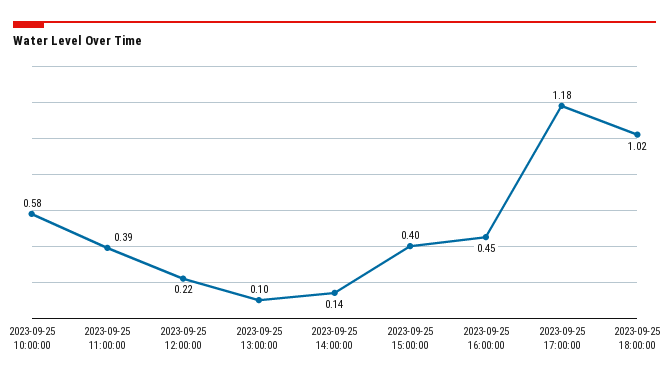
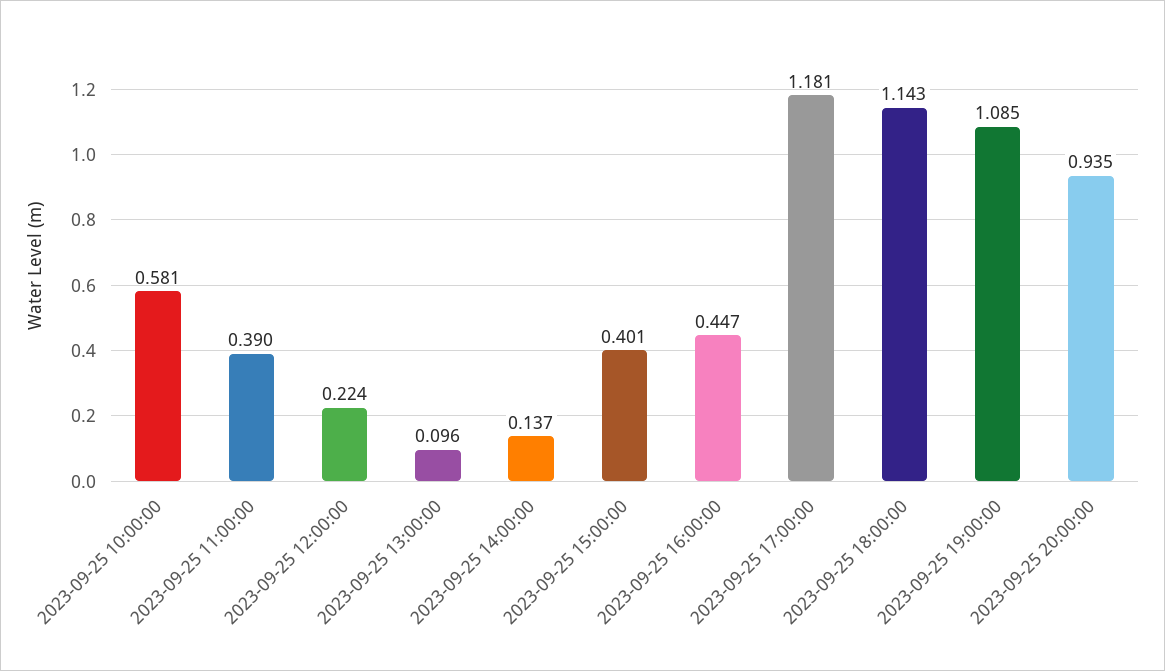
2023-09-25 18:00:00: 1.02 -> 1.143
2023-09-25 19:00:00: none -> 1.085
2023-09-25 20:00:00: none -> 0.935

